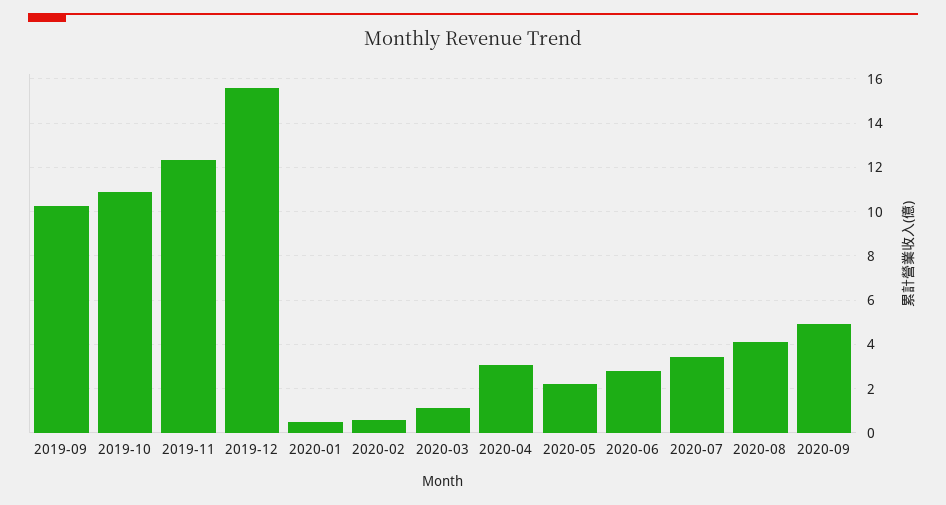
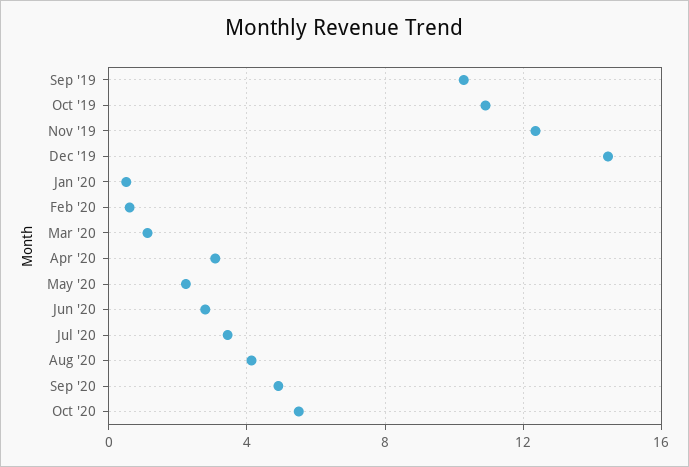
2019-12: 15.5 -> 14.5
Oct '20: none -> 5.5

